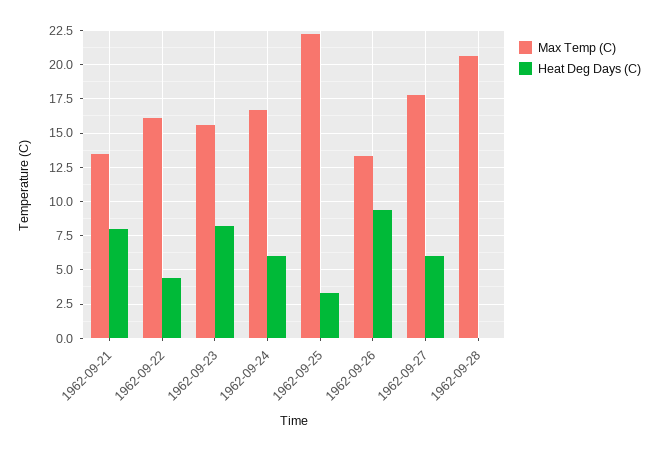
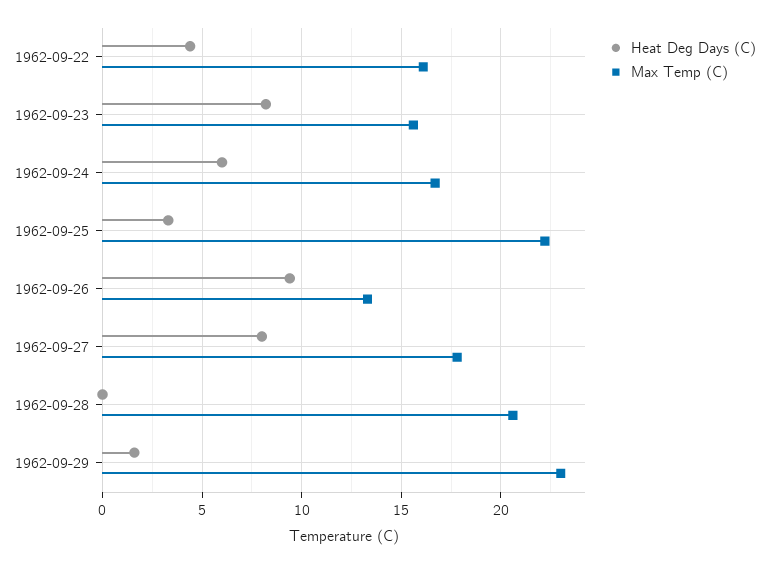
Max Temp (C), 1962-09-21: 13.5 -> none
Heat Deg Days (C), 1962-09-21: 8 -> none
Heat Deg Days (C), 1962-09-27: 6 -> 8
Heat Deg Days (C), 1962-09-29: none -> 1.5
Max Temp (C), 1962-09-29: none -> 23

